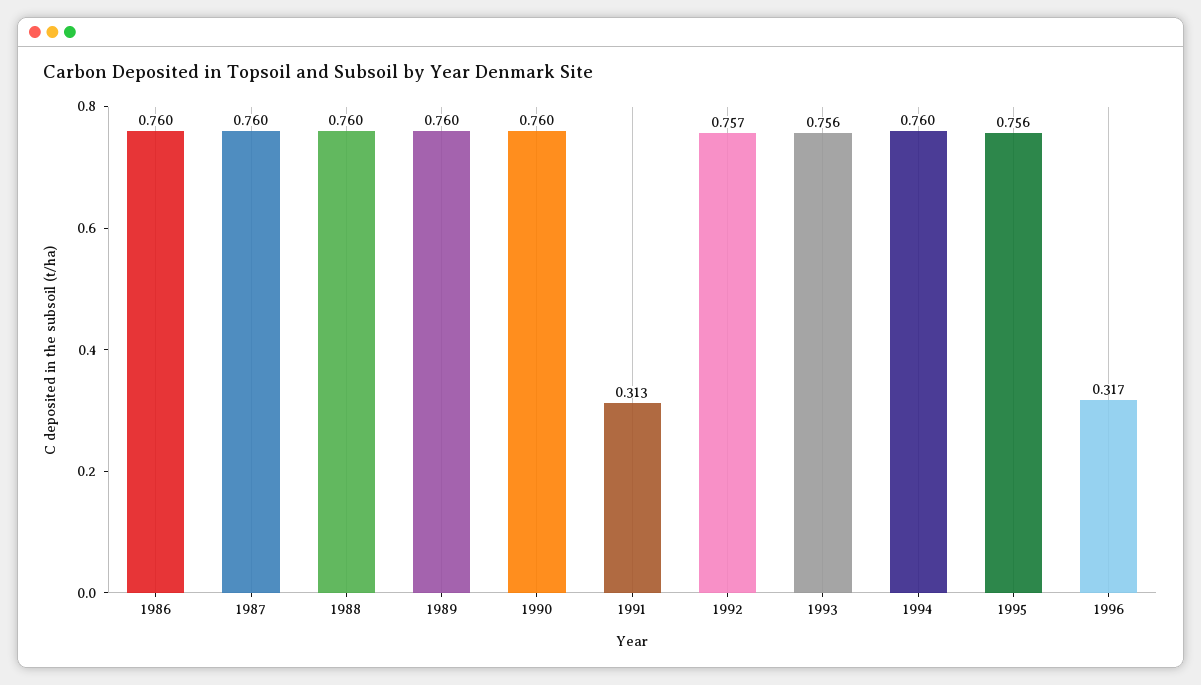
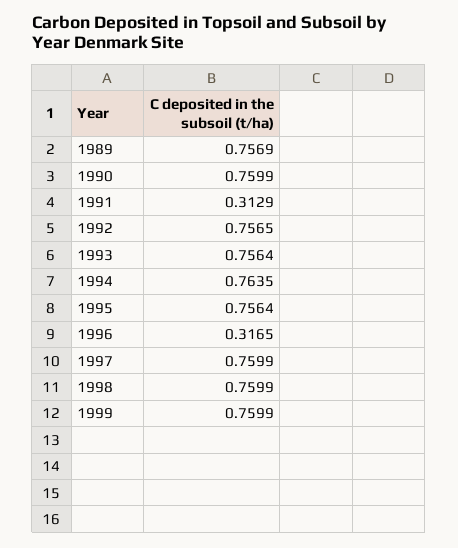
1986: 0.76 -> none
1987: 0.76 -> none
1988: 0.76 -> none
1989: 0.76 -> 0.7569
1994: 0.76 -> 0.7635
1997: none -> 0.7599
1998: none -> 0.7599
1999: none -> 0.7599

